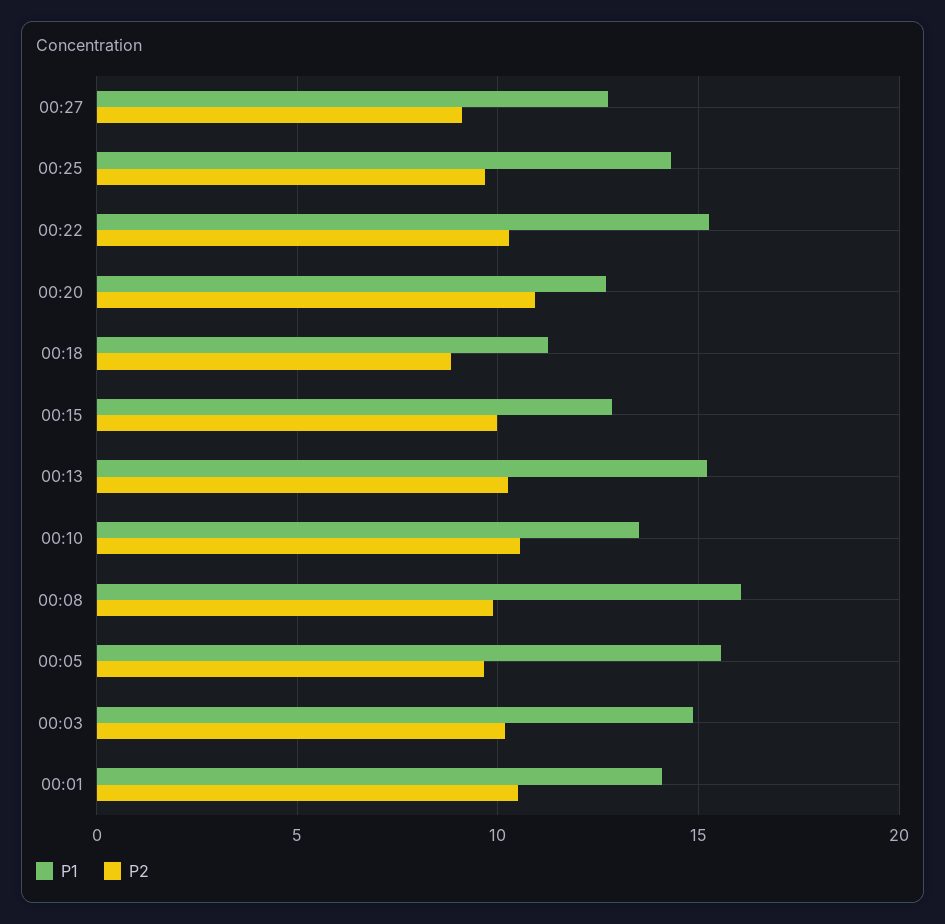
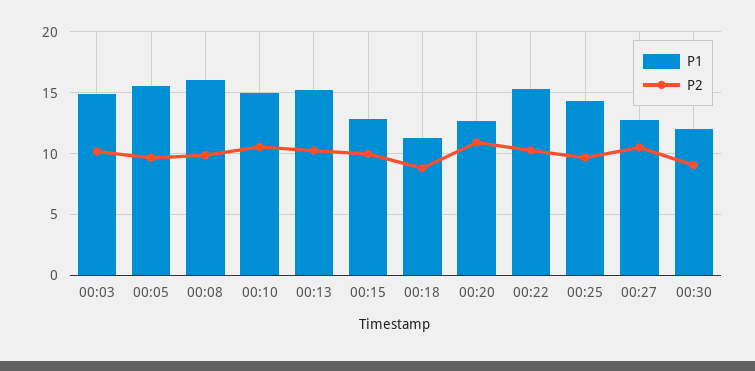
P2, 00:27: 9 -> 10.5
P1, 00:10: 13.5 -> 15
P1, 00:01: 14 -> none
P2, 00:01: 10.5 -> none
P1, 00:30: none -> 12
P2, 00:30: none -> 9

